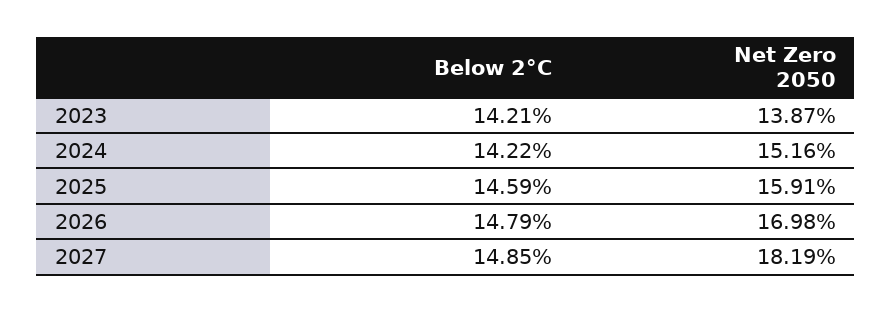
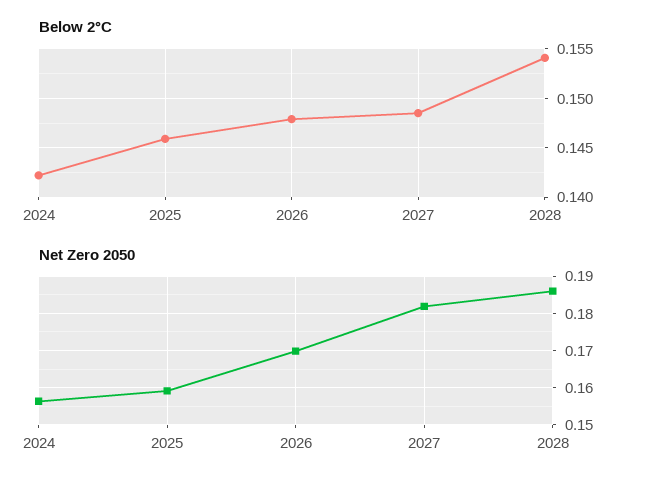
Below 2°C, 2023: 0.1421 -> none
Net Zero 2050, 2023: 0.1387 -> none
Net Zero 2050, 2024: 0.1516 -> 0.156
Below 2°C, 2028: none -> 0.154
Net Zero 2050, 2028: none -> 0.186

